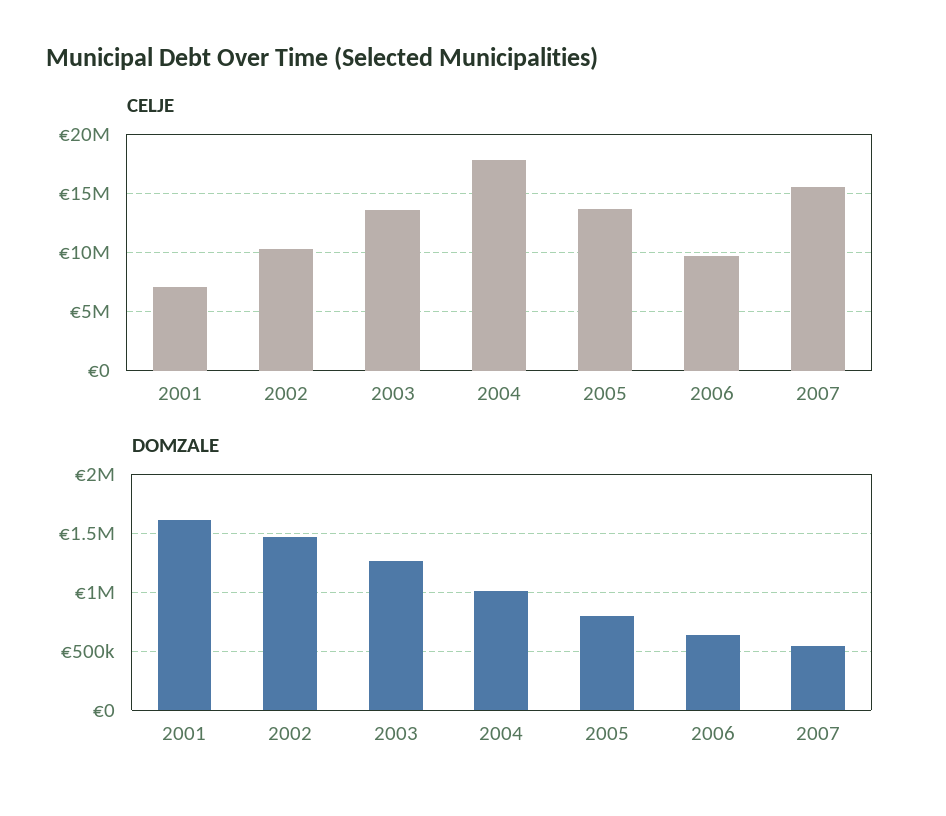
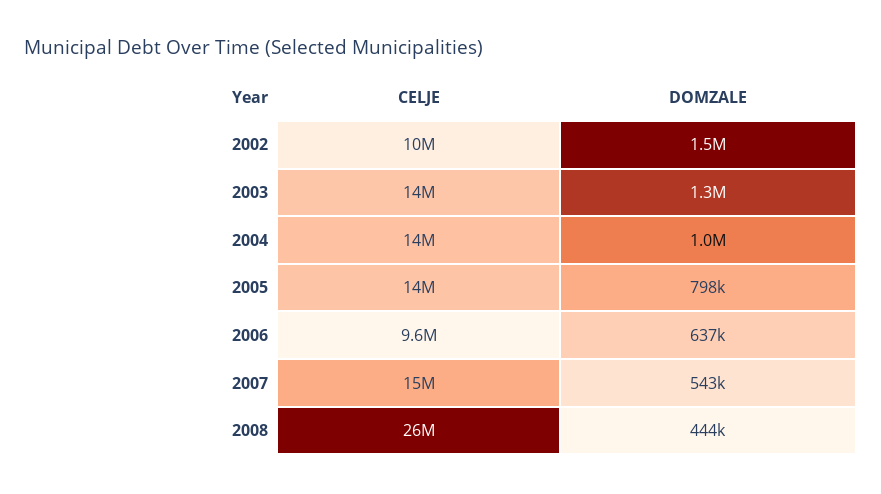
CELJE, 2001: 7000000 -> none
CELJE, 2004: 18000000 -> 14000000
DOMZALE, 2001: 1600000 -> none
CELJE, 2008: none -> 26000000
DOMZALE, 2008: none -> 444000

